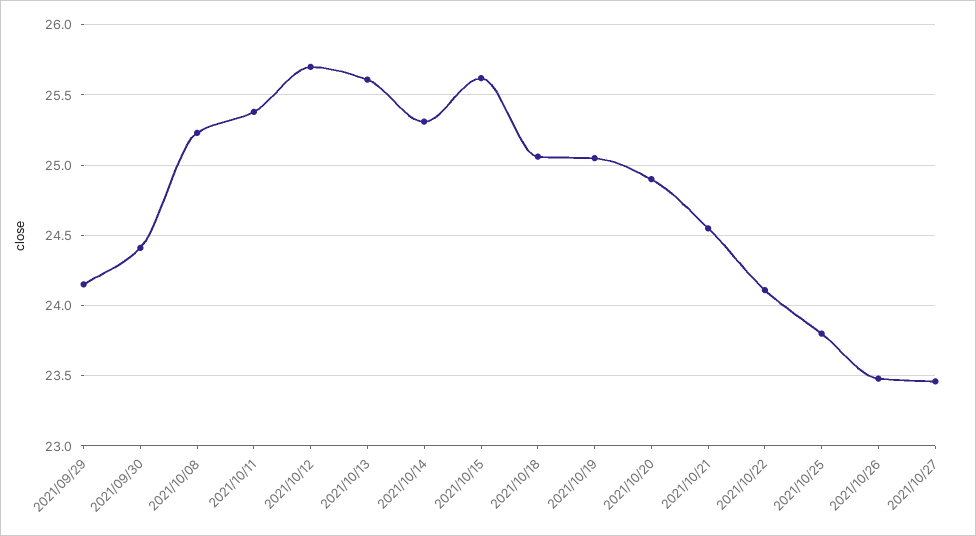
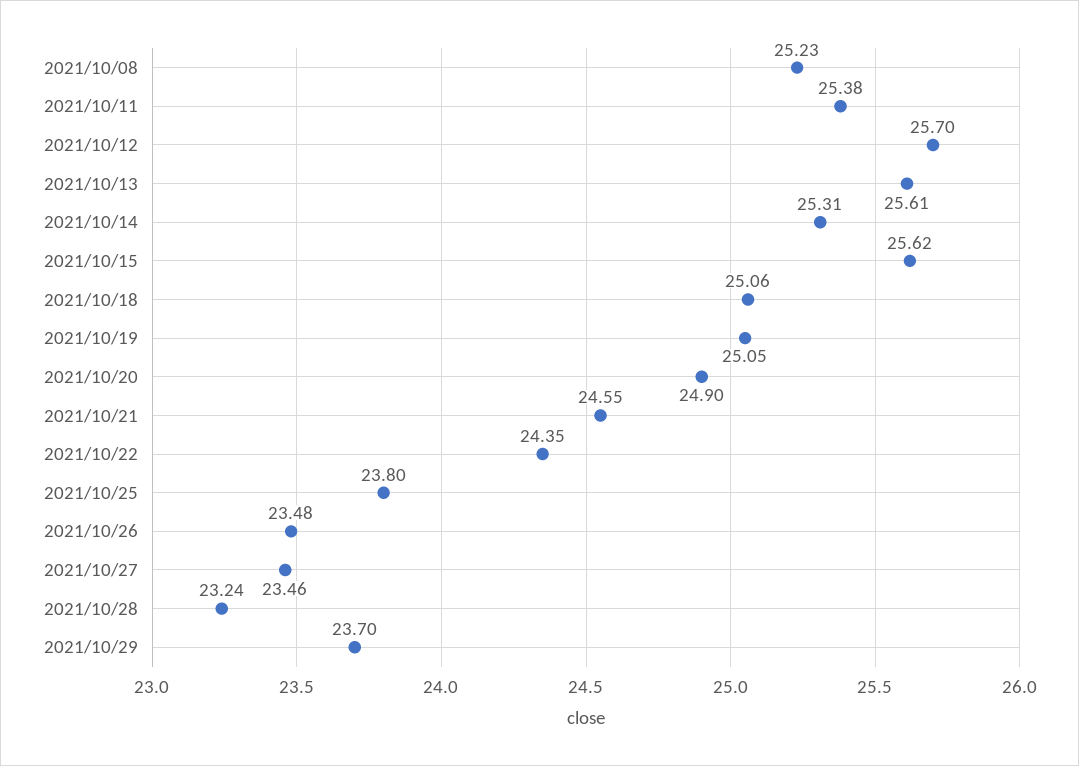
2021/09/29: 24.15 -> none
2021/09/30: 24.4 -> none
2021/10/22: 24.1 -> 24.35
2021/10/28: none -> 23.24
2021/10/29: none -> 23.7

